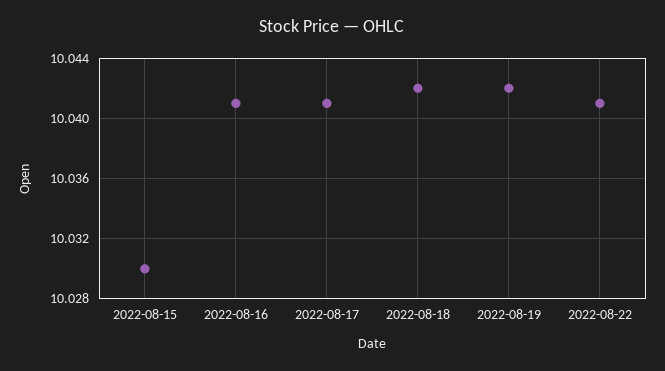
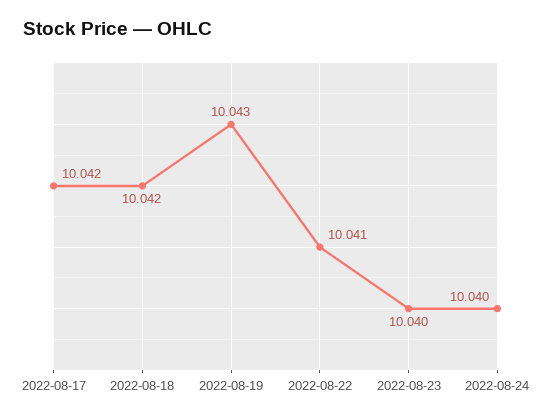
2022-08-15: 10.03 -> none
2022-08-16: 10.041 -> none
2022-08-17: 10.041 -> 10.042
2022-08-19: 10.042 -> 10.043
2022-08-23: none -> 10.04
2022-08-24: none -> 10.04

